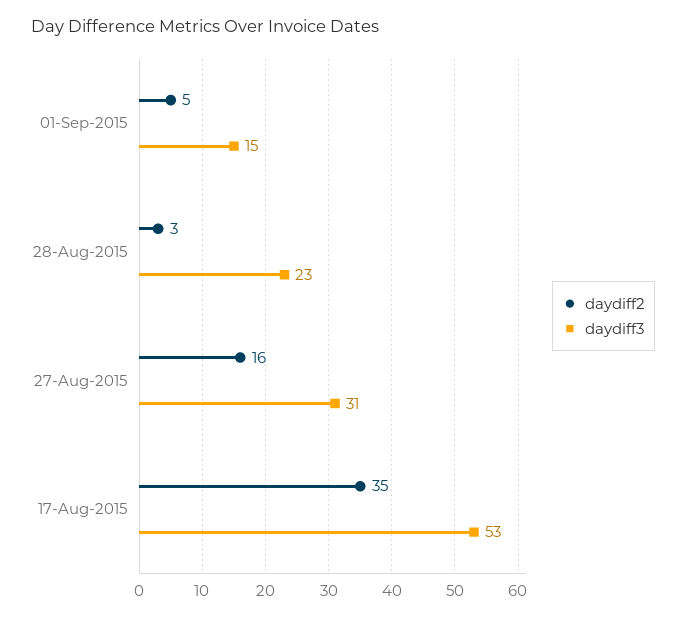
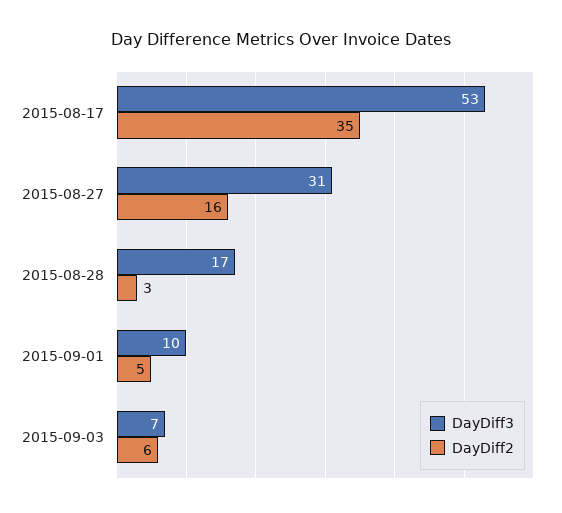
daydiff3, 01-Sep-2015: 15 -> 10
daydiff3, 28-Aug-2015: 23 -> 17
daydiff3, 2015-09-03: none -> 7
daydiff2, 2015-09-03: none -> 6

